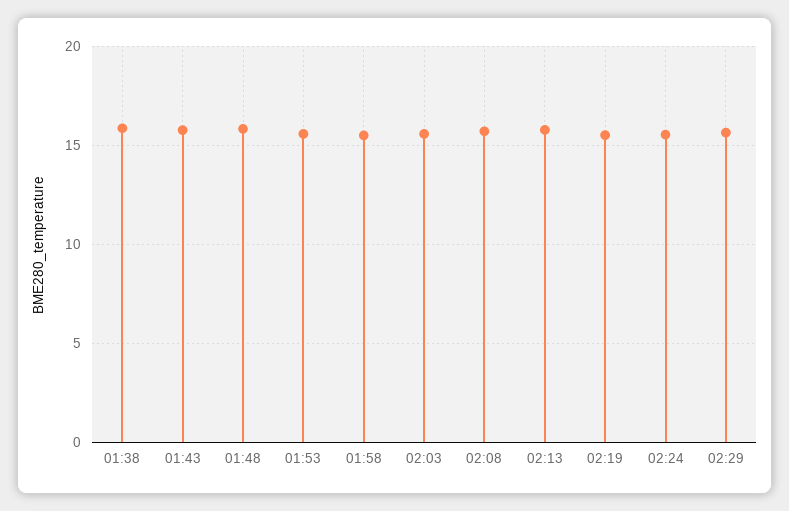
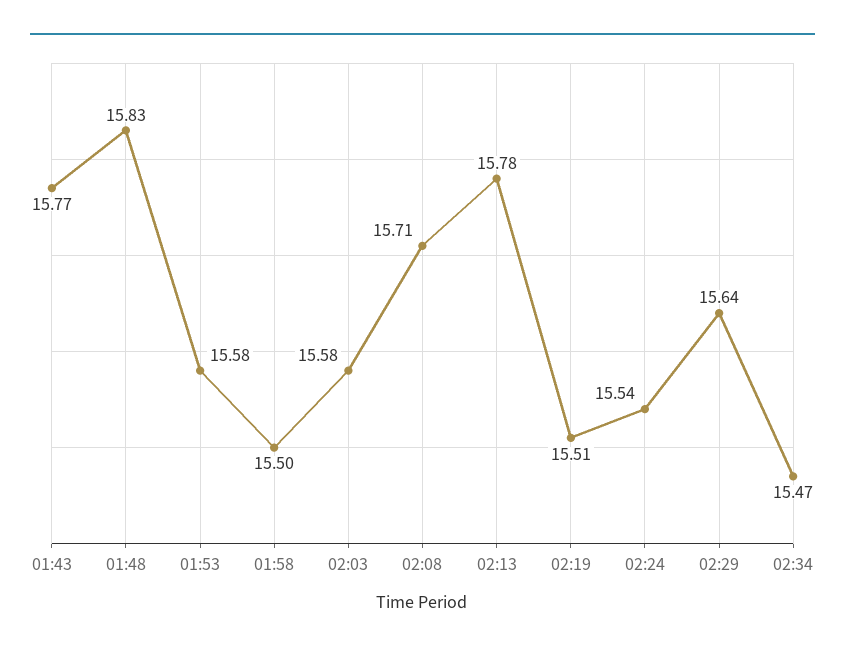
01:38: 16 -> none
02:34: none -> 15.47

